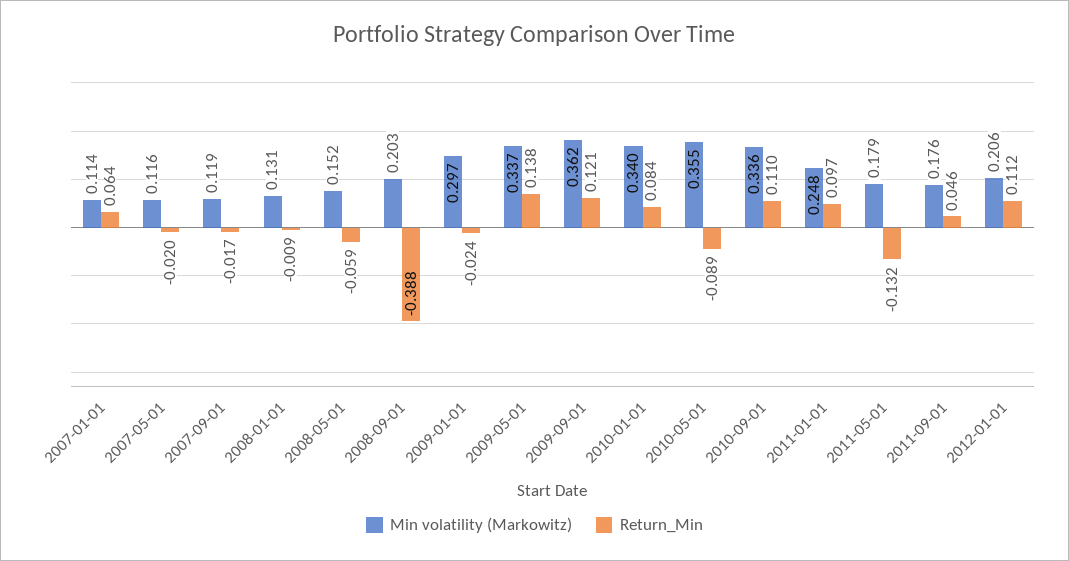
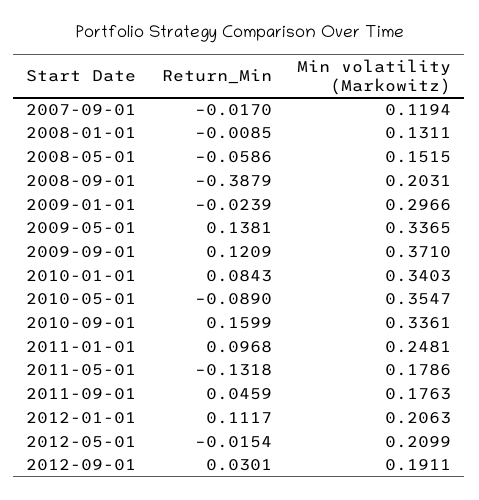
Min volatility (Markowitz), 2007-01-01: 0.114 -> none
Return_Min, 2007-01-01: 0.064 -> none
Min volatility (Markowitz), 2007-05-01: 0.116 -> none
Return_Min, 2007-05-01: -0.02 -> none
Min volatility (Markowitz), 2009-09-01: 0.362 -> 0.371
Return_Min, 2010-09-01: 0.11 -> 0.1599
Return_Min, 2012-05-01: none -> -0.0154
Min volatility (Markowitz), 2012-05-01: none -> 0.2099
Return_Min, 2012-09-01: none -> 0.0301
Min volatility (Markowitz), 2012-09-01: none -> 0.1911

